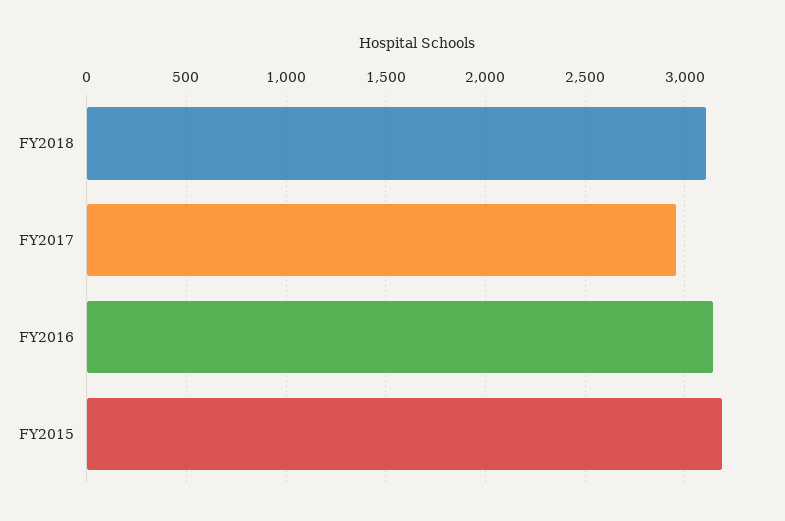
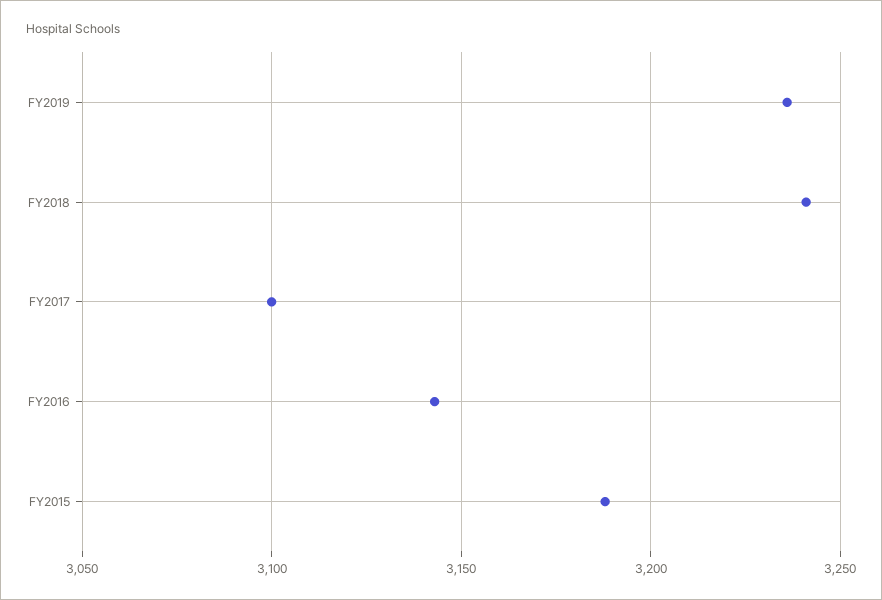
FY2018: 3100 -> 3240
FY2017: 2950 -> 3100
FY2019: none -> 3235

